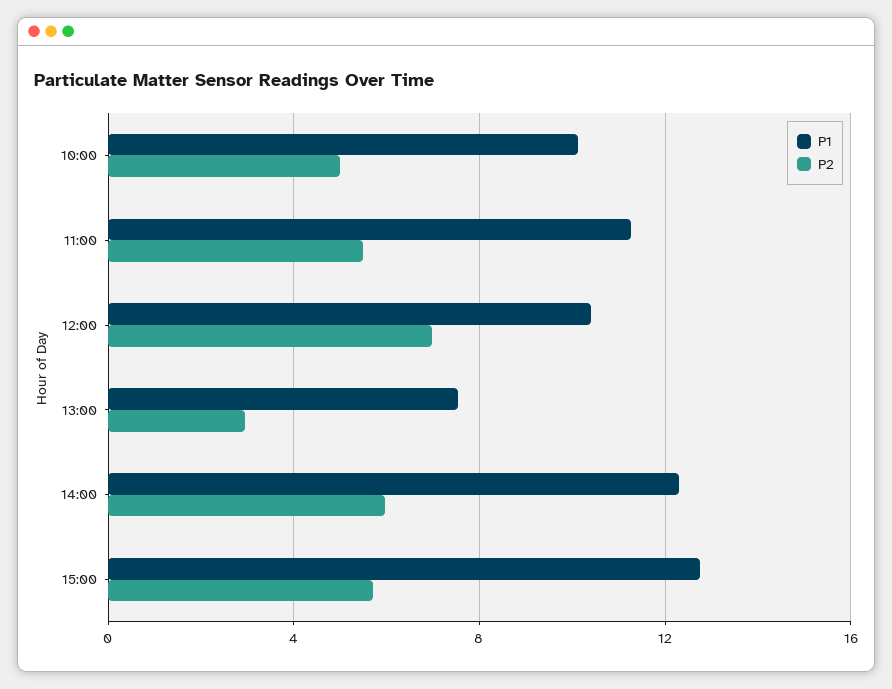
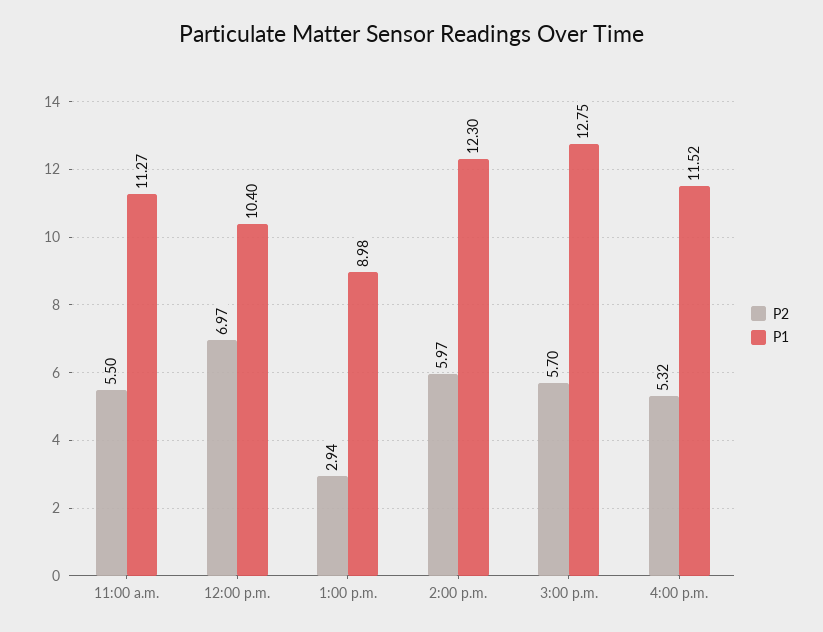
P1, 10:00: 10 -> none
P2, 10:00: 5 -> none
P1, 13:00: 7.5 -> 8.98
P2, 4:00 p.m.: none -> 5.32
P1, 4:00 p.m.: none -> 11.52

